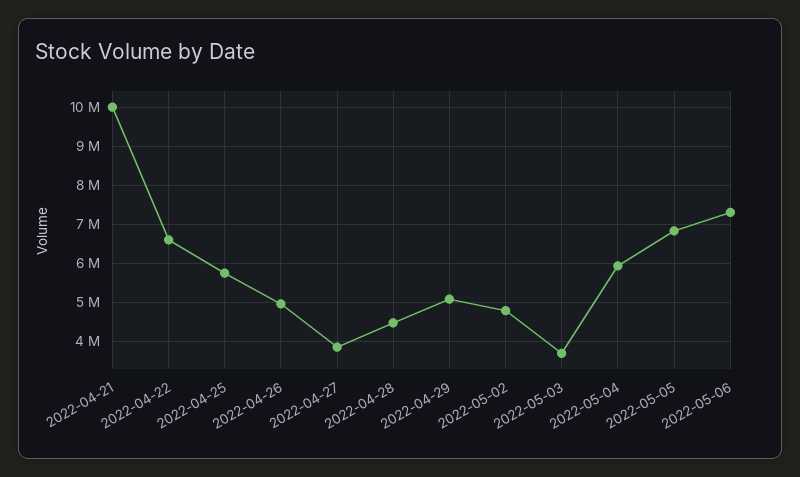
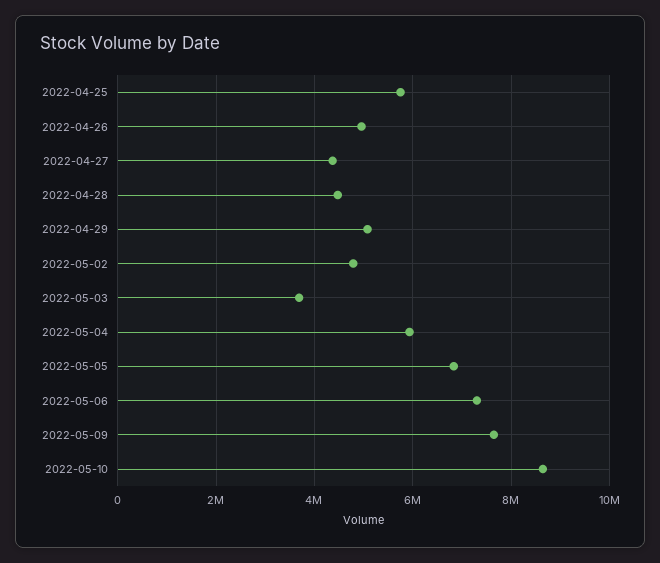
2022-04-21: 10000000 -> none
2022-04-22: 6600000 -> none
2022-04-27: 3800000 -> 4400000
2022-05-09: none -> 7600000
2022-05-10: none -> 8600000

